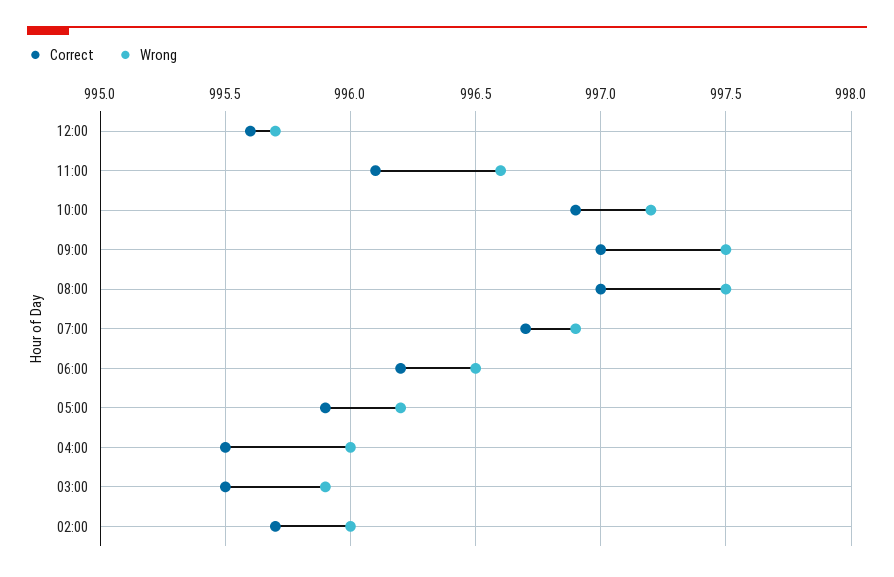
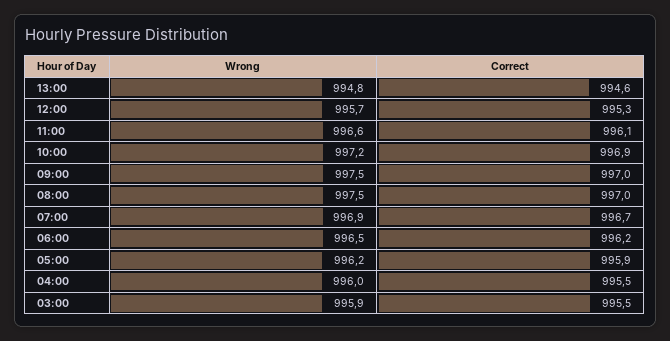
Correct, 12:00: 995.6 -> 995.3
Correct, 02:00: 995.7 -> none
Wrong, 02:00: 996 -> none
Wrong, 13:00: none -> 994.8
Correct, 13:00: none -> 994.6

